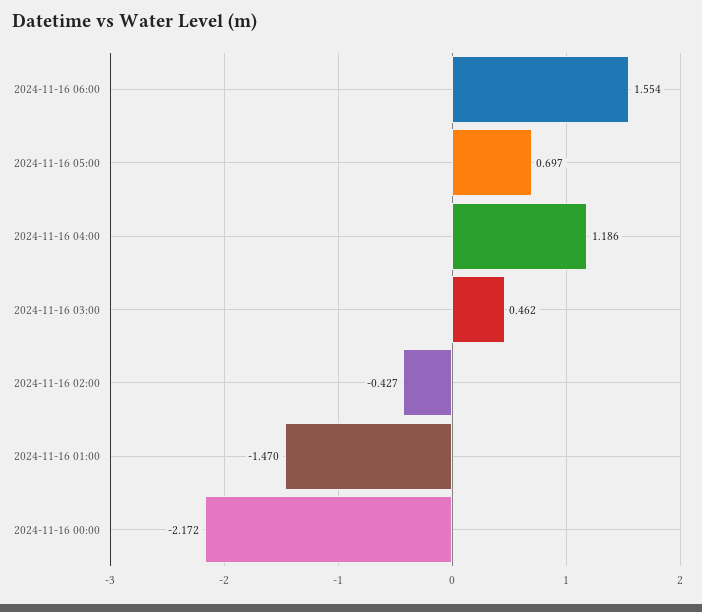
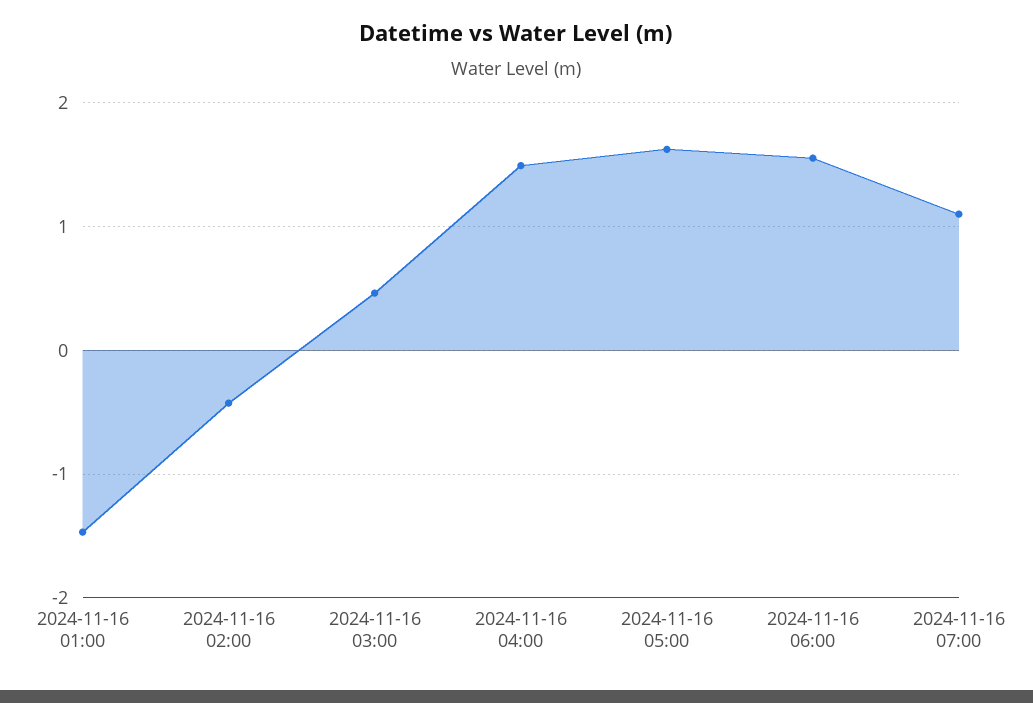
2024-11-16 05:00: 0.697 -> 1.6
2024-11-16 04:00: 1.186 -> 1.5
2024-11-16 00:00: -2.172 -> none
2024-11-16 07:00: none -> 1.1

